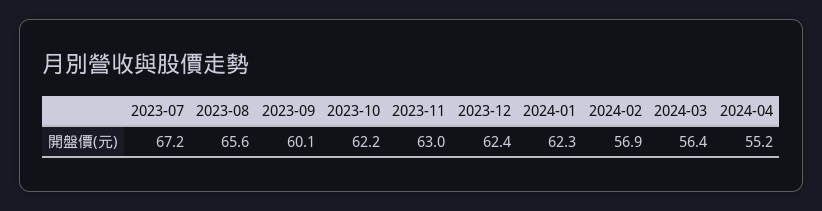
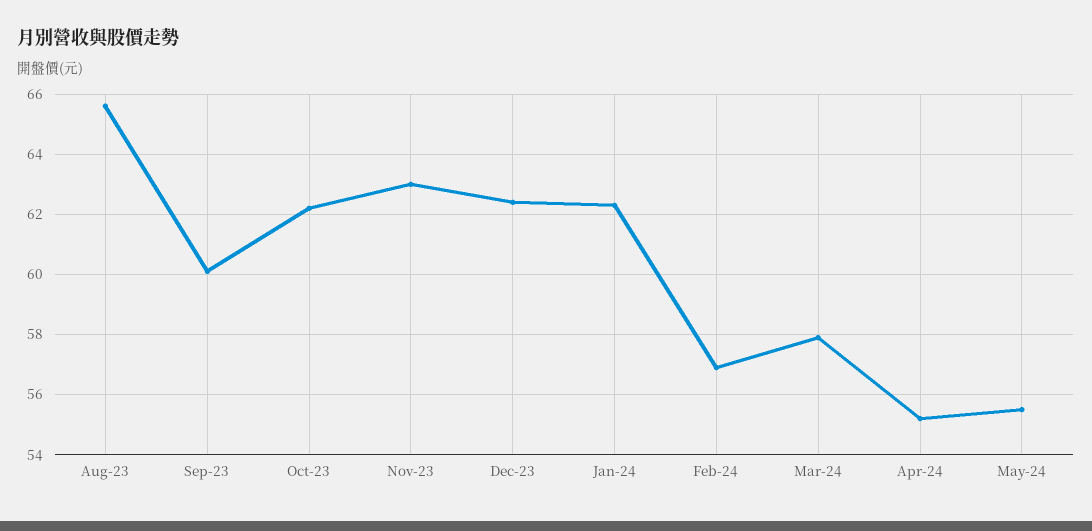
2023-07: 67.2 -> none
2024-03: 56.4 -> 58
May-24: none -> 55.5

